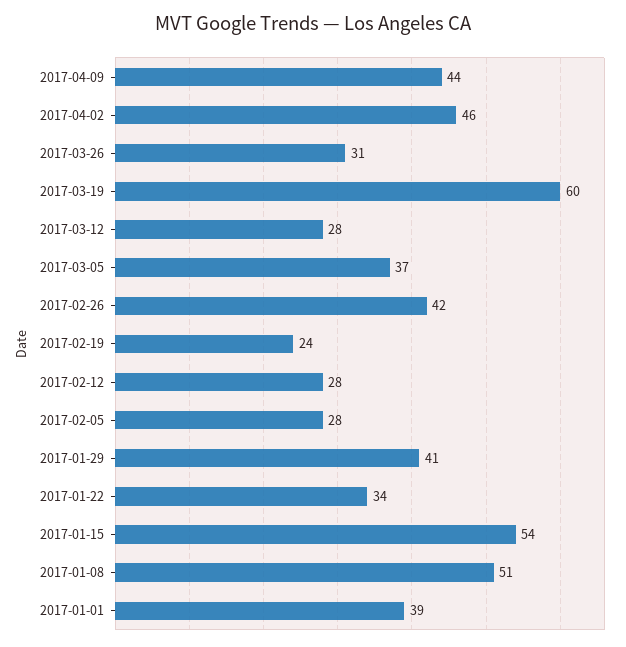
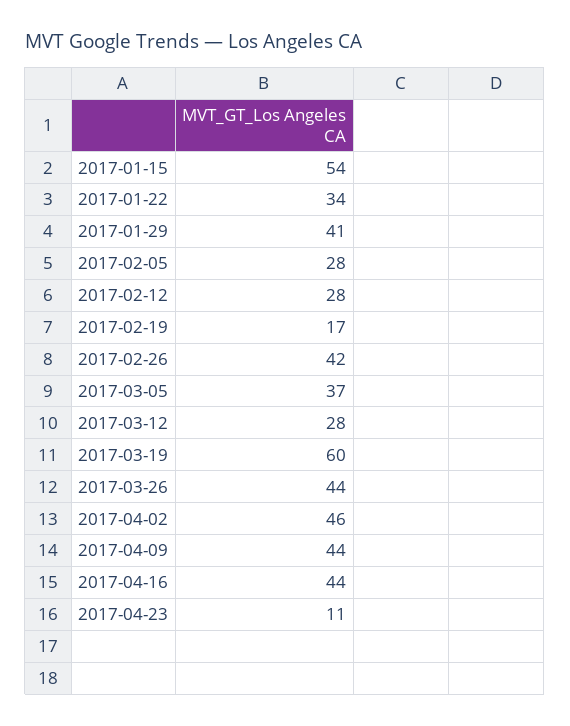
2017-03-26: 31 -> 44
2017-02-19: 24 -> 17
2017-01-08: 51 -> none
2017-01-01: 39 -> none
2017-04-16: none -> 44
2017-04-23: none -> 11

